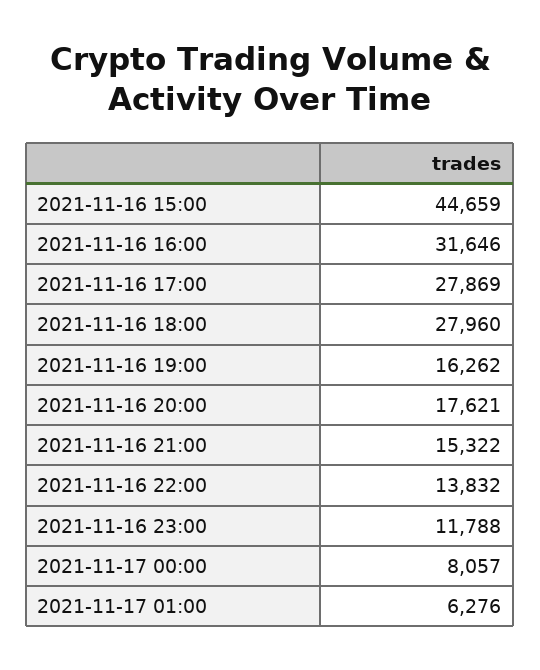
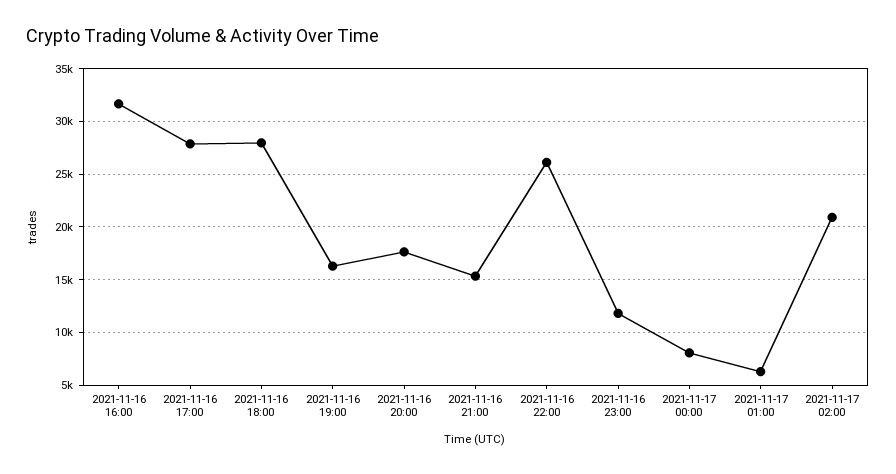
2021-11-16 15:00: 44659 -> none
2021-11-16 22:00: 13832 -> 26000
2021-11-17 02:00: none -> 21000

